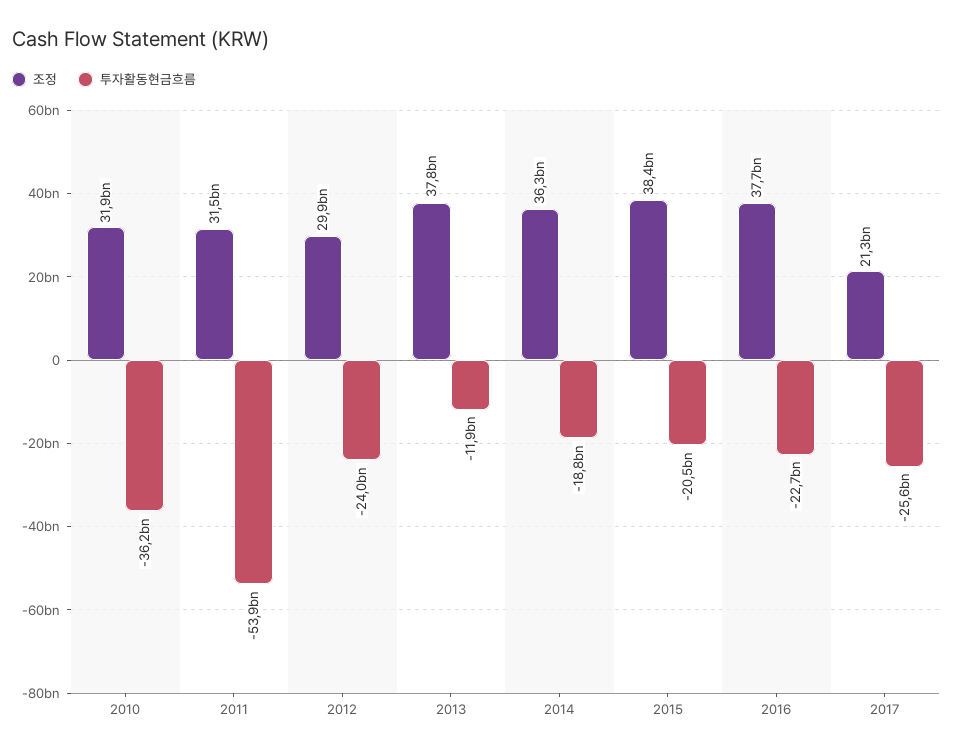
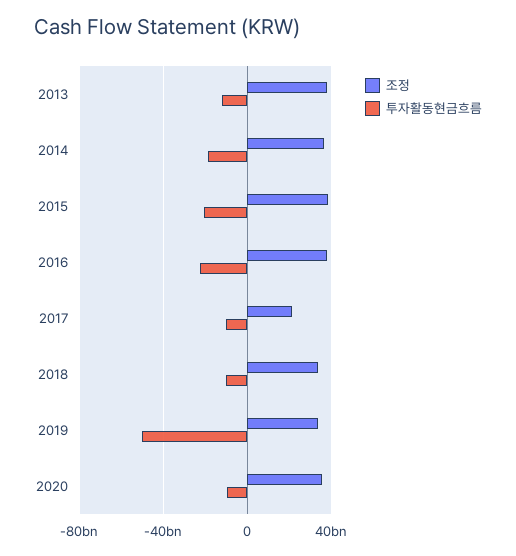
조정, 2010: 31900000000 -> none
투자활동현금흐름, 2010: -36200000000 -> none
조정, 2011: 31500000000 -> none
투자활동현금흐름, 2011: -53900000000 -> none
조정, 2012: 29900000000 -> none
투자활동현금흐름, 2012: -24000000000 -> none
투자활동현금흐름, 2017: -25600000000 -> -10000000000
조정, 2018: none -> 35000000000
투자활동현금흐름, 2018: none -> -10000000000
조정, 2019: none -> 35000000000
투자활동현금흐름, 2019: none -> -50000000000
조정, 2020: none -> 35000000000
투자활동현금흐름, 2020: none -> -10000000000

